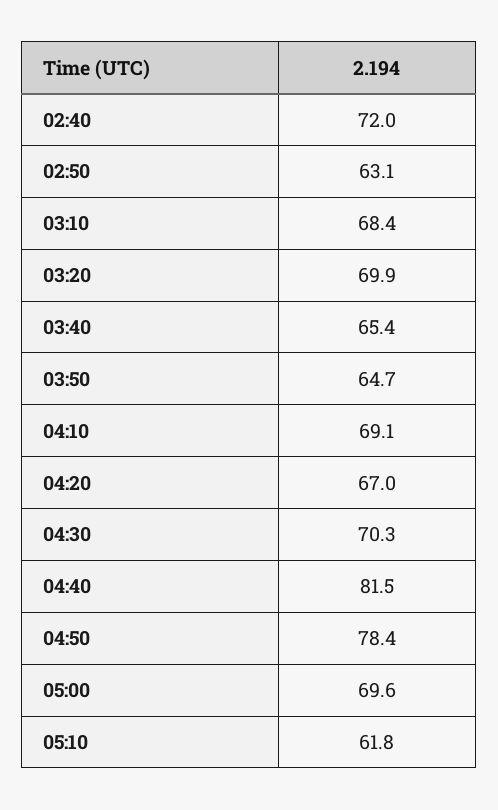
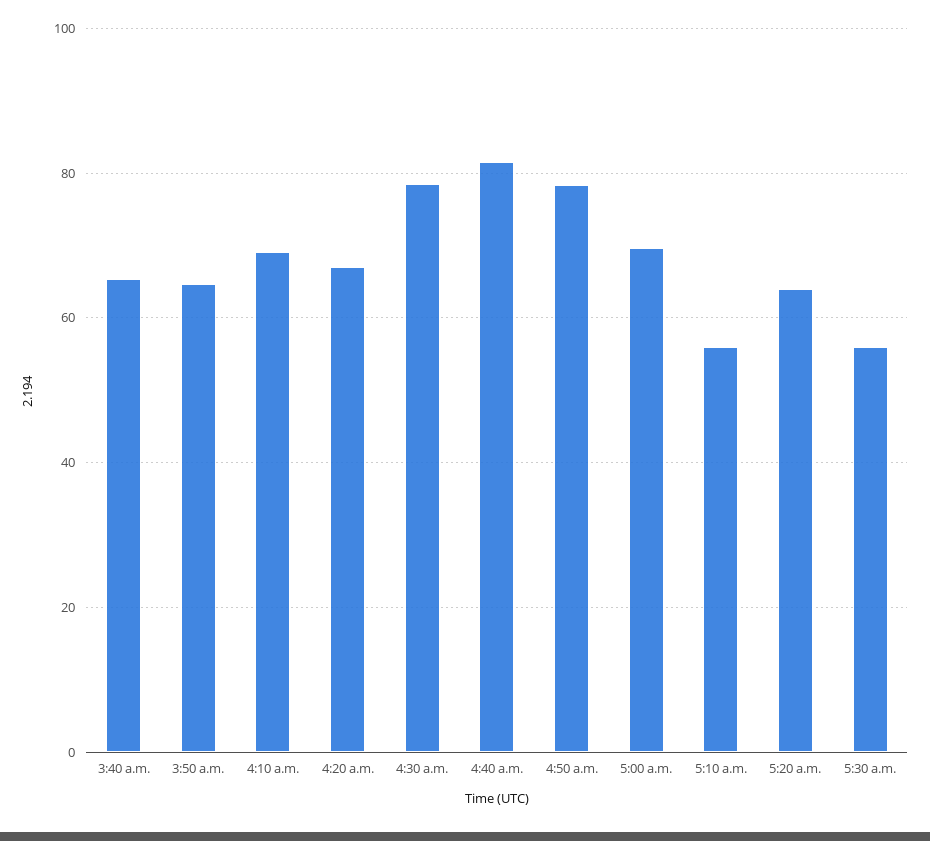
02:40: 72 -> none
02:50: 63.1 -> none
03:10: 68.4 -> none
03:20: 69.9 -> none
04:30: 70.3 -> 78
05:10: 61.8 -> 56
5:20 a.m.: none -> 64
5:30 a.m.: none -> 56

